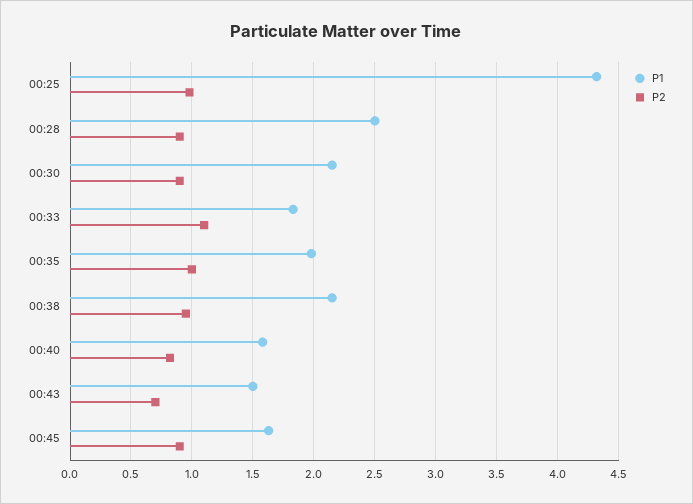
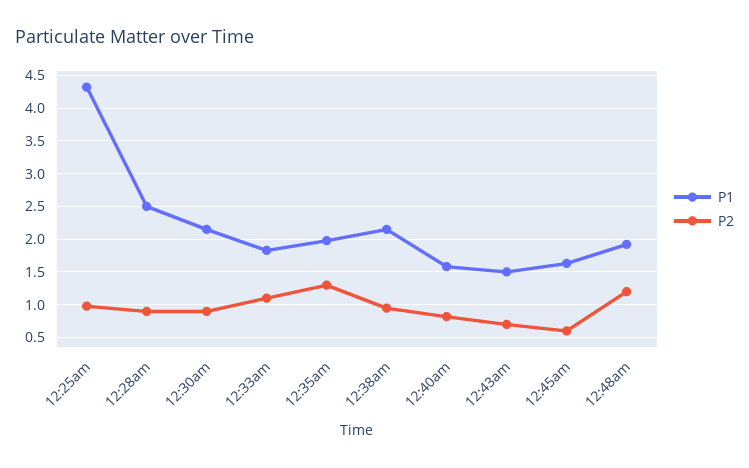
P2, 00:35: 1 -> 1.3
P2, 00:45: 0.9 -> 0.6
P1, 12:48am: none -> 1.9
P2, 12:48am: none -> 1.2

